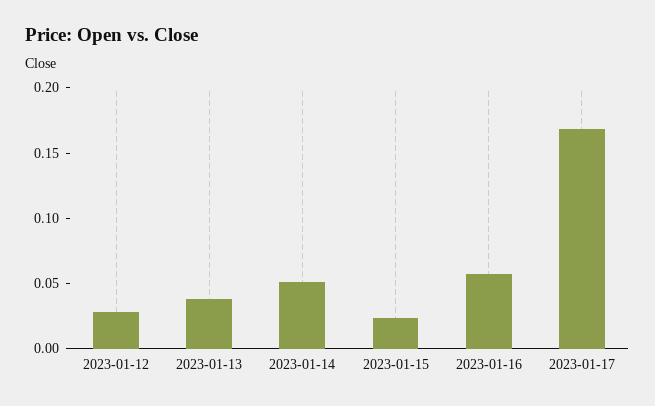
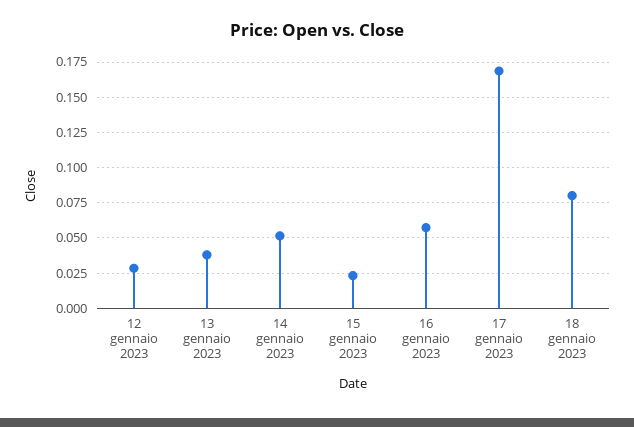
18 gennaio 2023: none -> 0.08

